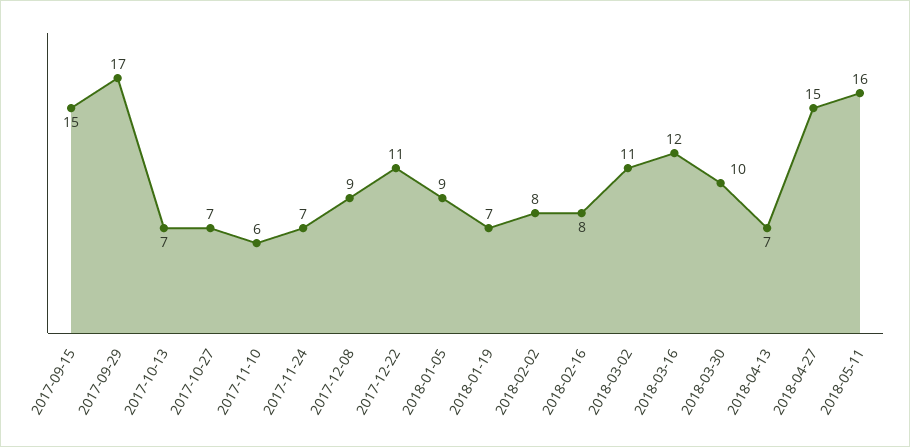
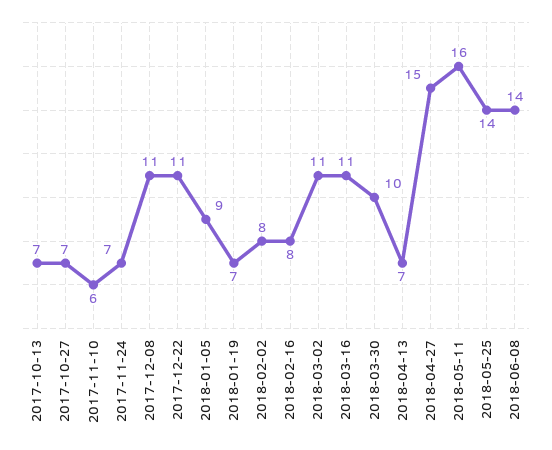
2017-09-15: 15 -> none
2017-09-29: 17 -> none
2017-12-08: 9 -> 11
2018-03-16: 12 -> 11
2018-05-25: none -> 14
2018-06-08: none -> 14

